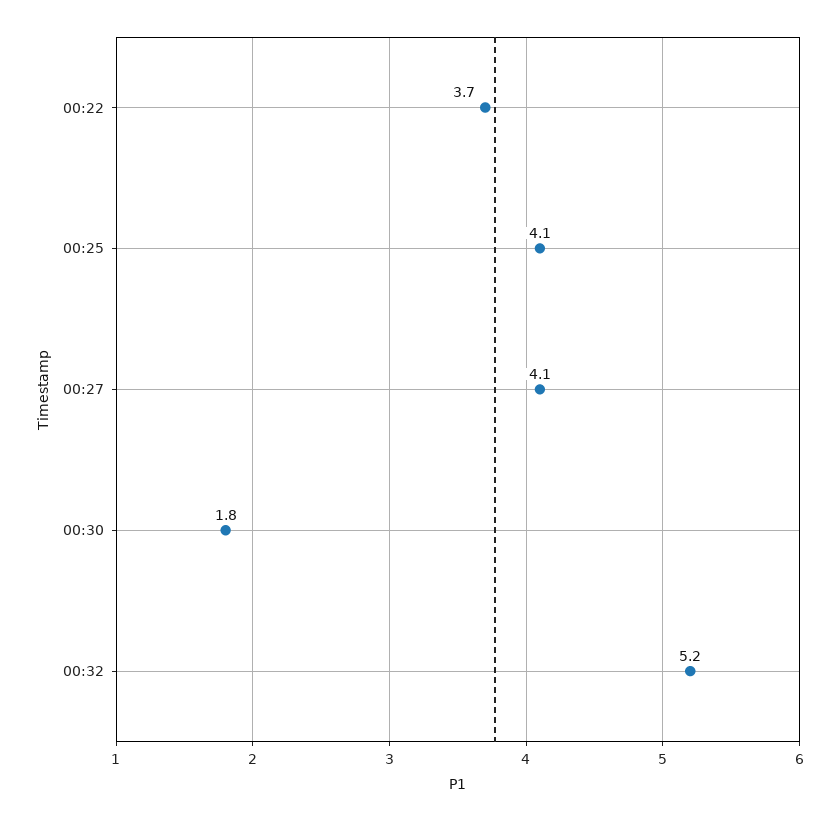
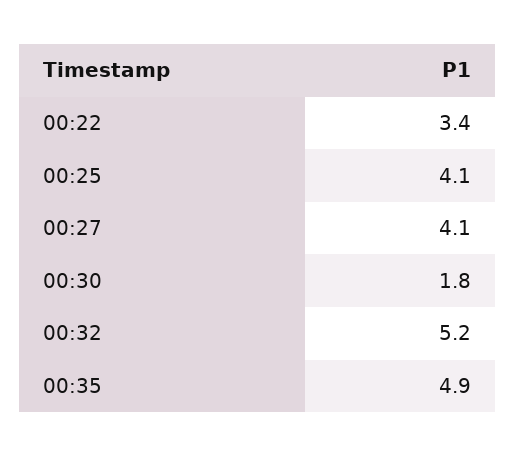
00:22: 3.7 -> 3.4
00:35: none -> 4.9

